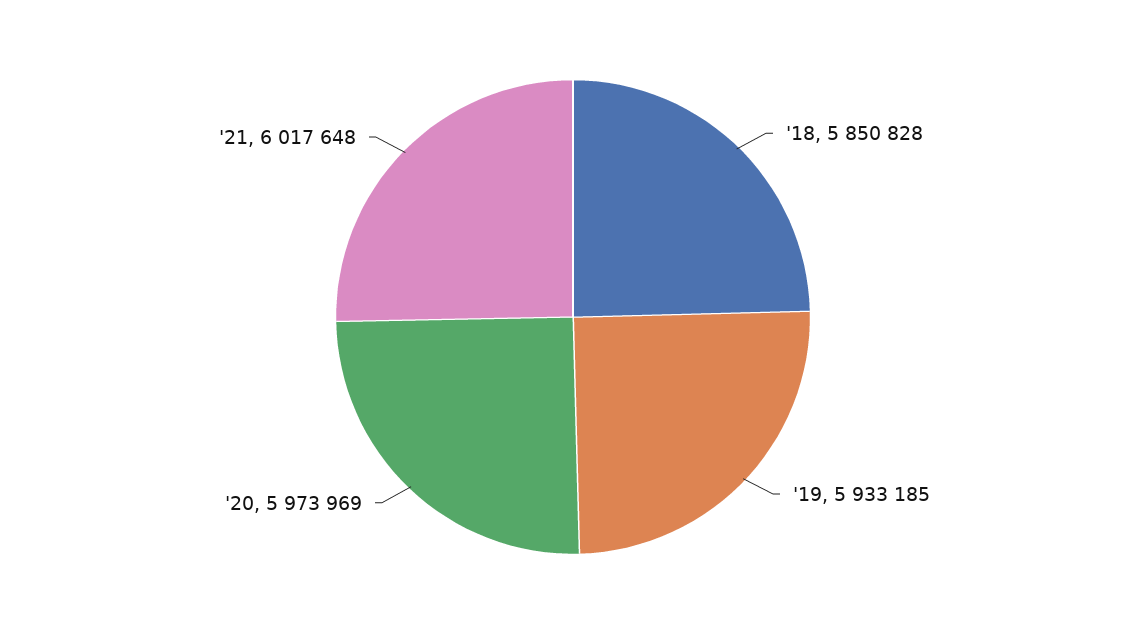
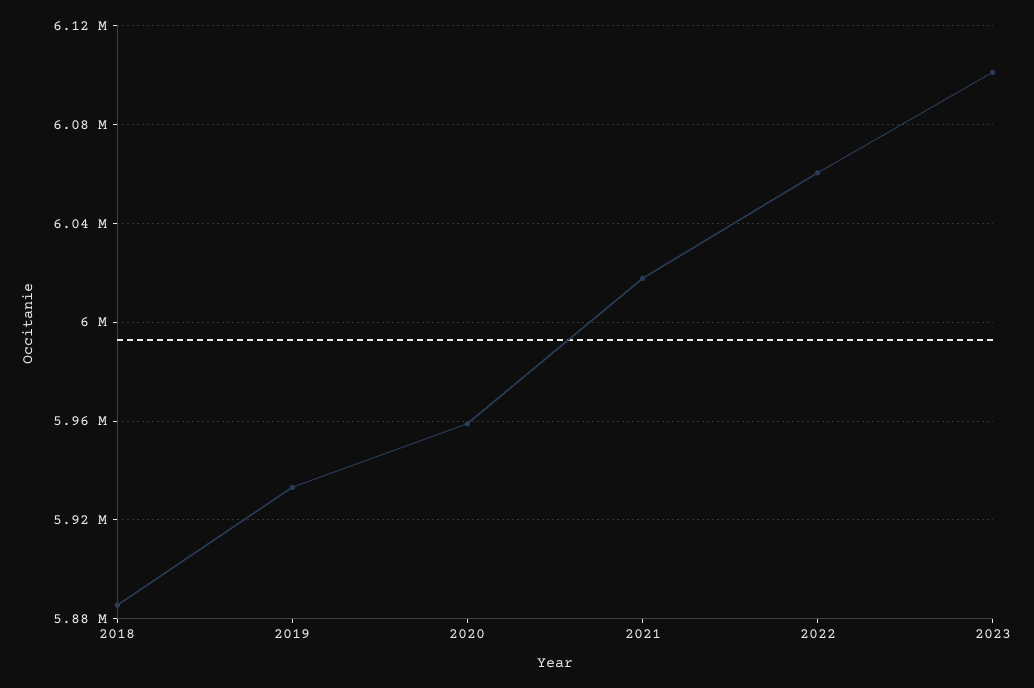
'18: 5850828 -> 5885000
'20: 5973969 -> 5960000
2022: none -> 6060000
2023: none -> 6100000

